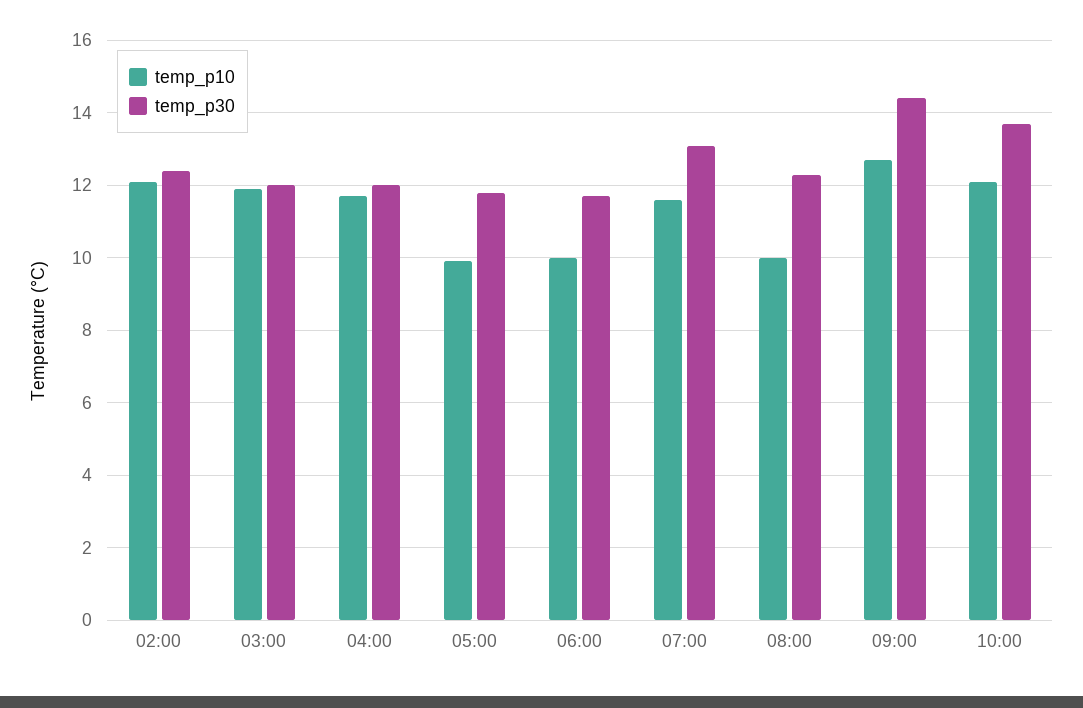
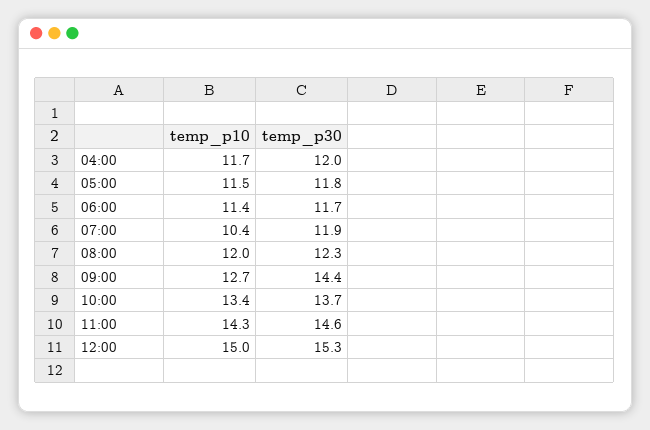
temp_p10, 02:00: 12 -> none
temp_p30, 02:00: 12.5 -> none
temp_p10, 03:00: 12 -> none
temp_p30, 03:00: 12 -> none
temp_p10, 05:00: 10 -> 11.5
temp_p10, 06:00: 10 -> 11.4
temp_p10, 07:00: 11.5 -> 10.4
temp_p30, 07:00: 13 -> 11.9
temp_p10, 08:00: 10 -> 12
temp_p10, 10:00: 12 -> 13.4
temp_p10, 11:00: none -> 14.3
temp_p30, 11:00: none -> 14.6
temp_p10, 12:00: none -> 15
temp_p30, 12:00: none -> 15.3

